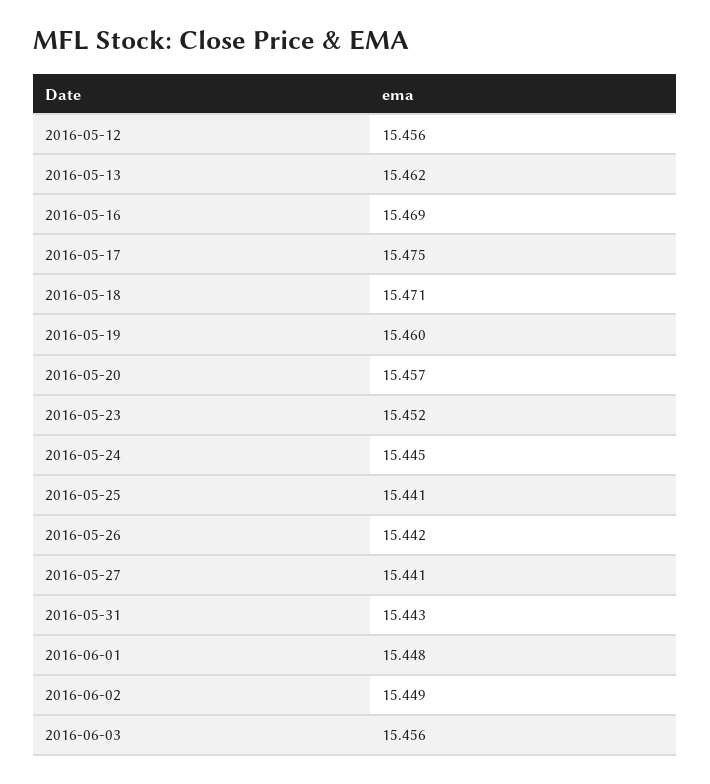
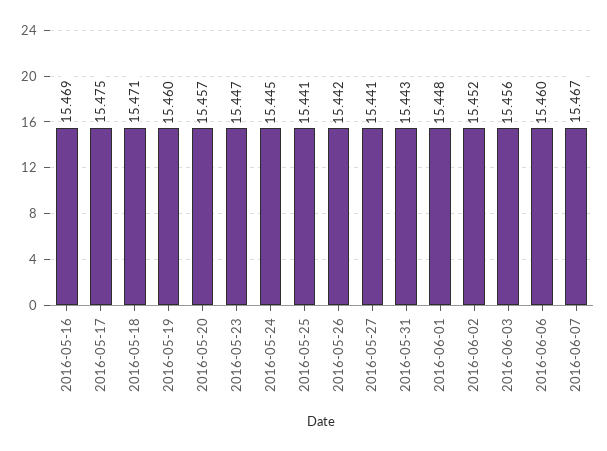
2016-05-12: 15.456 -> none
2016-05-13: 15.462 -> none
2016-05-23: 15.452 -> 15.447
2016-06-02: 15.449 -> 15.452
2016-06-06: none -> 15.46
2016-06-07: none -> 15.467

